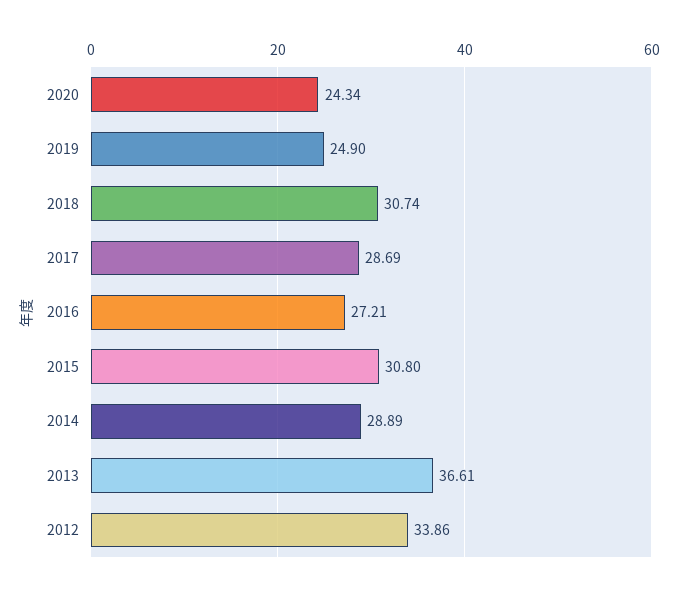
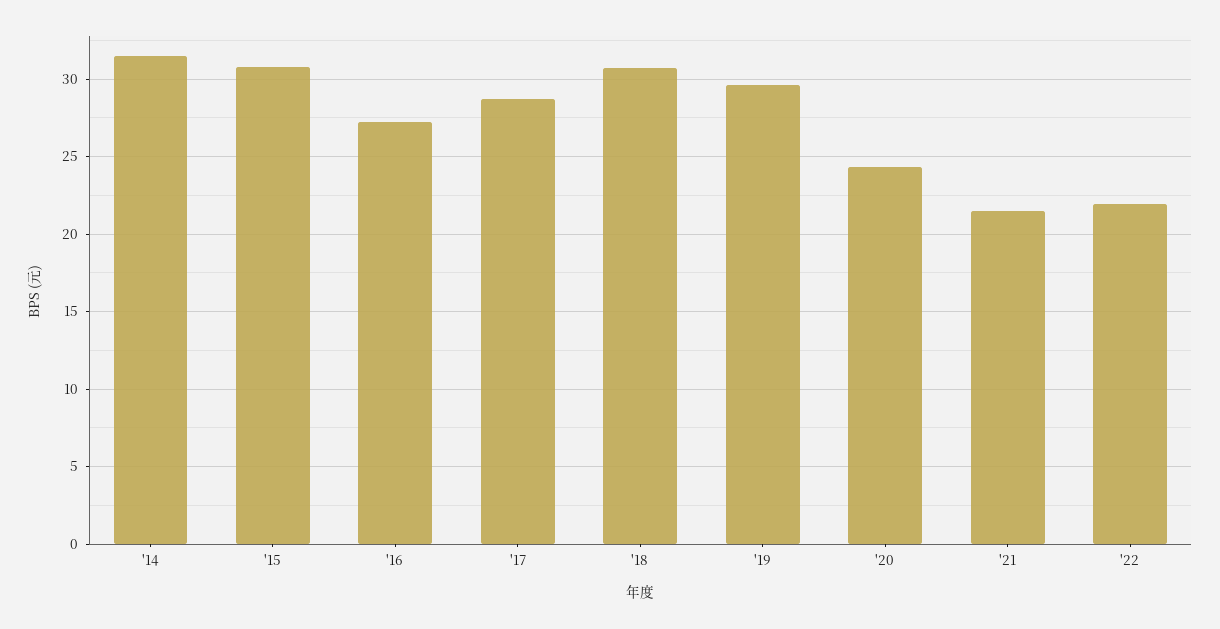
2019: 24.9 -> 29.5
2014: 28.89 -> 31.5
2013: 36.61 -> none
2012: 33.86 -> none
'21: none -> 21.5
'22: none -> 22

